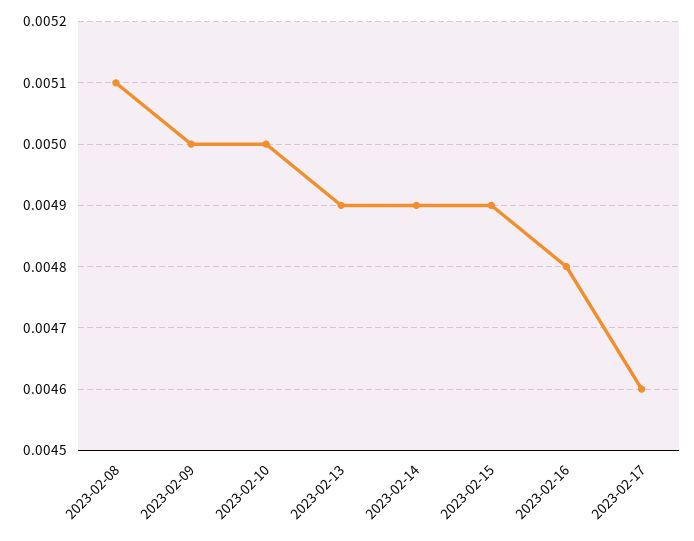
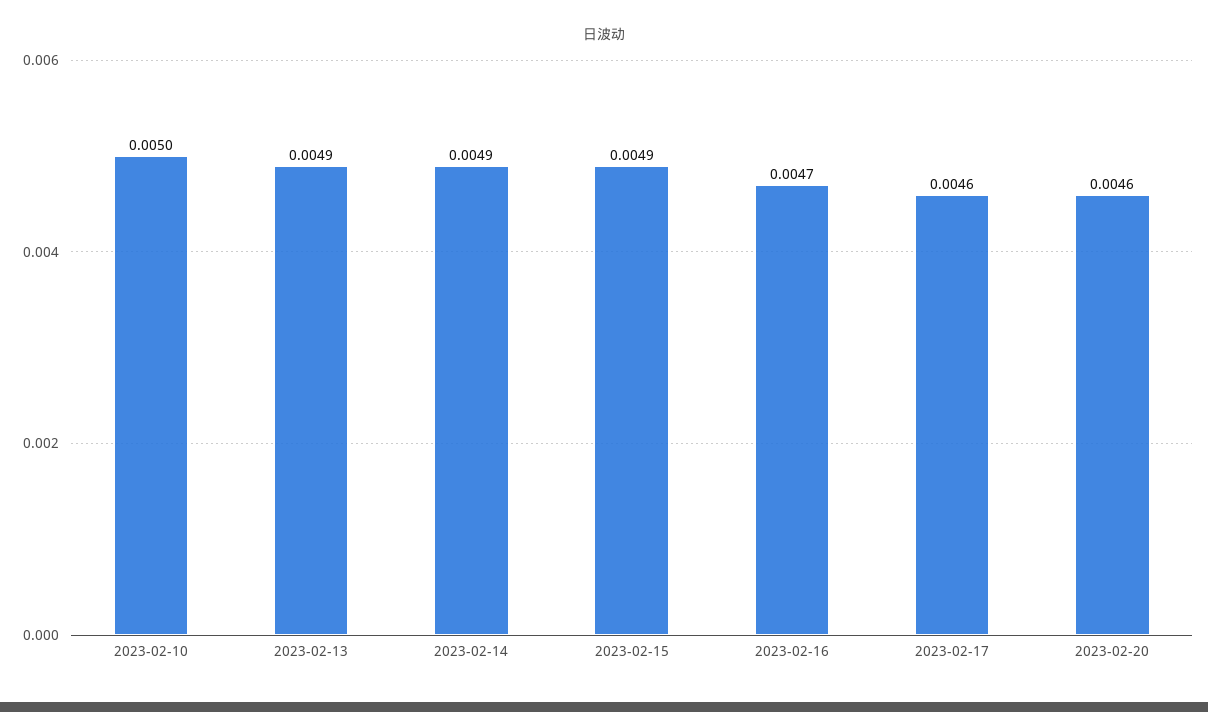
2023-02-08: 0.0051 -> none
2023-02-09: 0.005 -> none
2023-02-16: 0.0048 -> 0.0047
2023-02-20: none -> 0.0046

